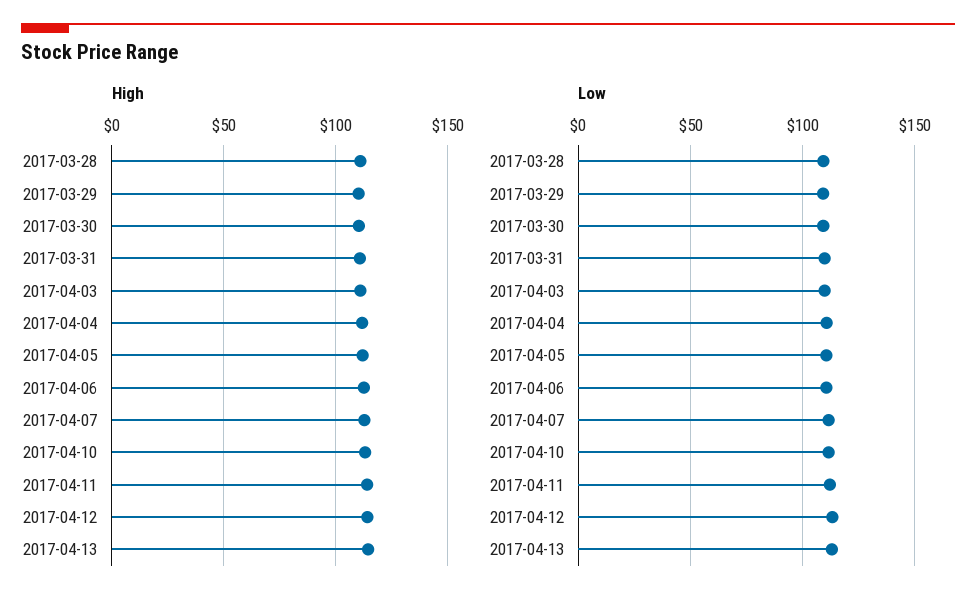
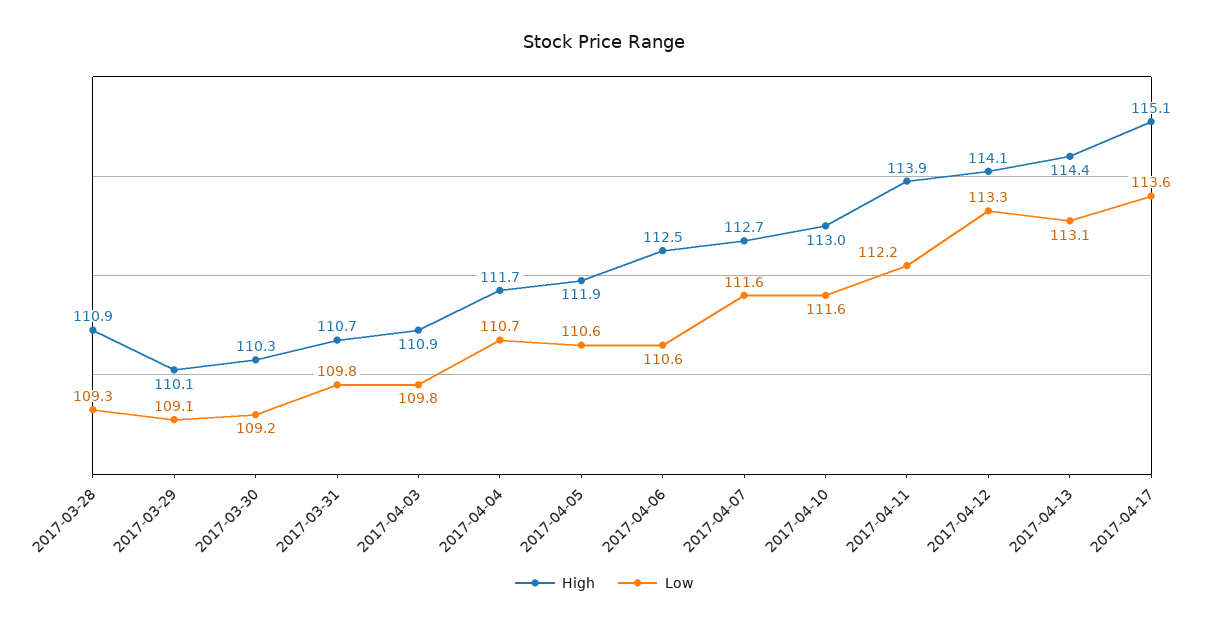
High, 2017-04-17: none -> 115.1
Low, 2017-04-17: none -> 113.6

